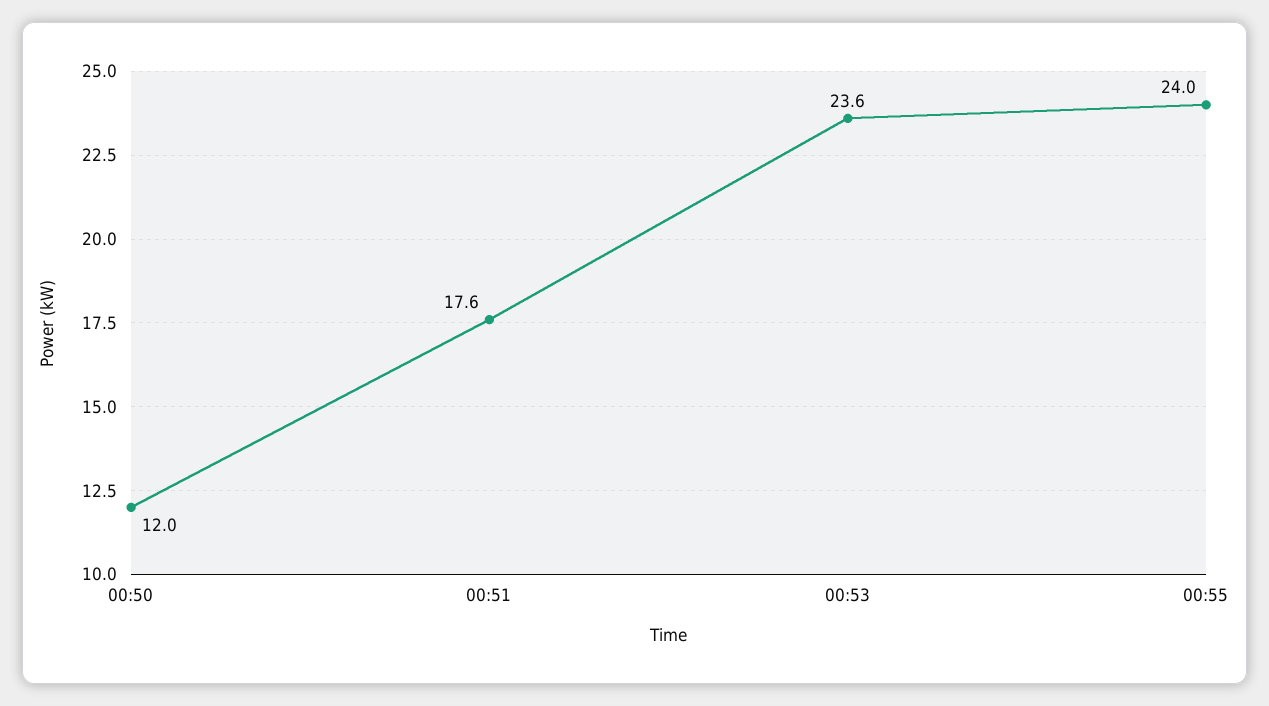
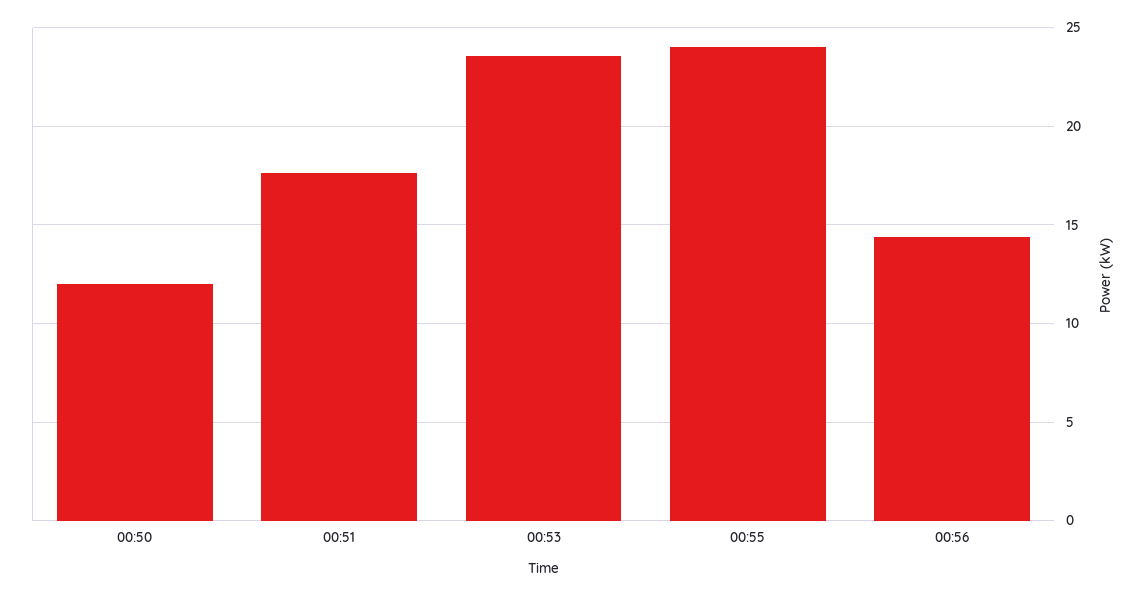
00:56: none -> 14.5

